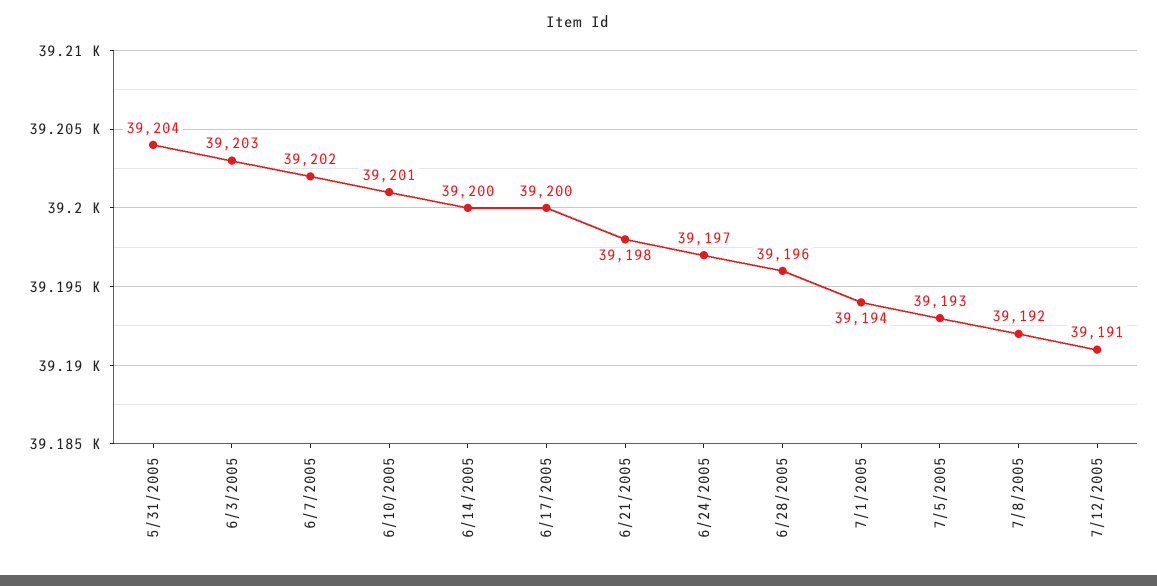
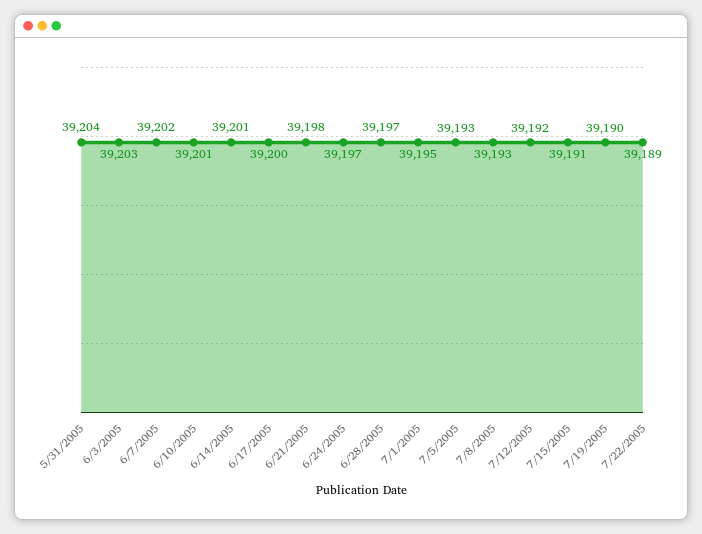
6/14/2005: 39200 -> 39201
6/28/2005: 39196 -> 39197
7/1/2005: 39194 -> 39195
7/8/2005: 39192 -> 39193
7/12/2005: 39191 -> 39192
7/15/2005: none -> 39191
7/19/2005: none -> 39190
7/22/2005: none -> 39189

